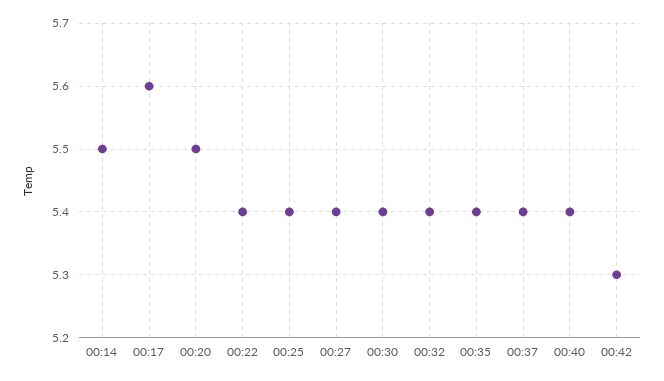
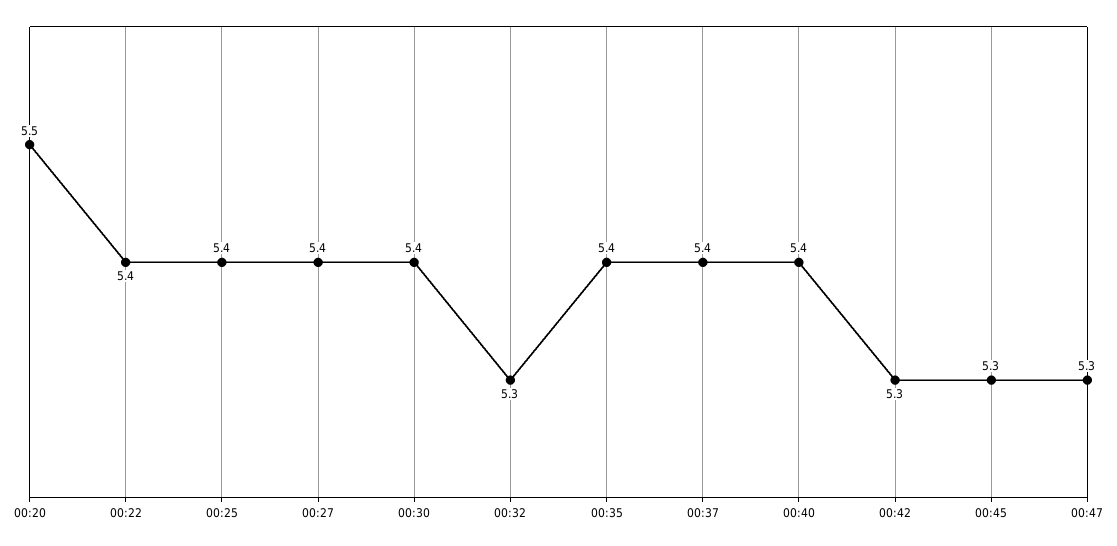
00:14: 5.5 -> none
00:17: 5.6 -> none
00:32: 5.4 -> 5.3
00:45: none -> 5.3
00:47: none -> 5.3

